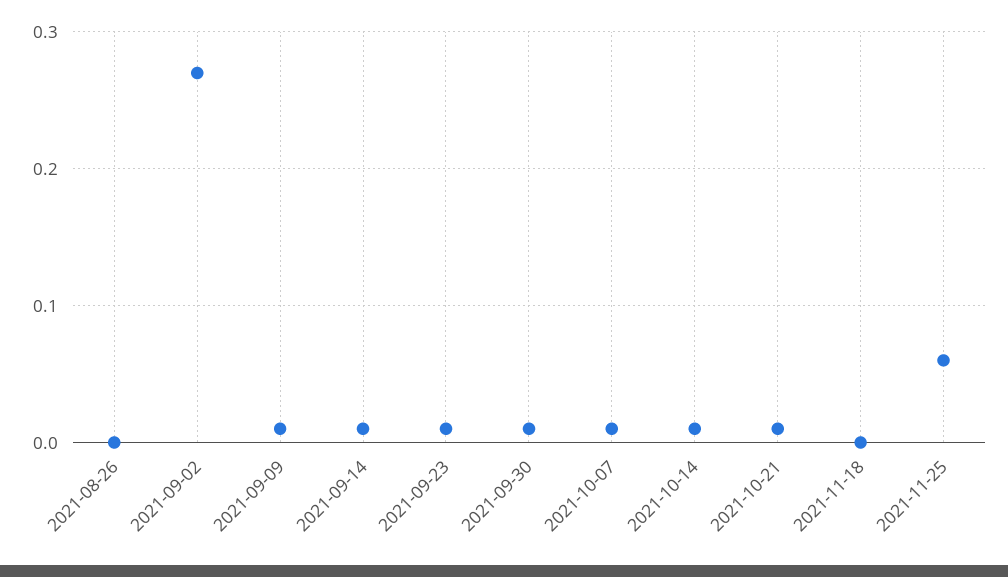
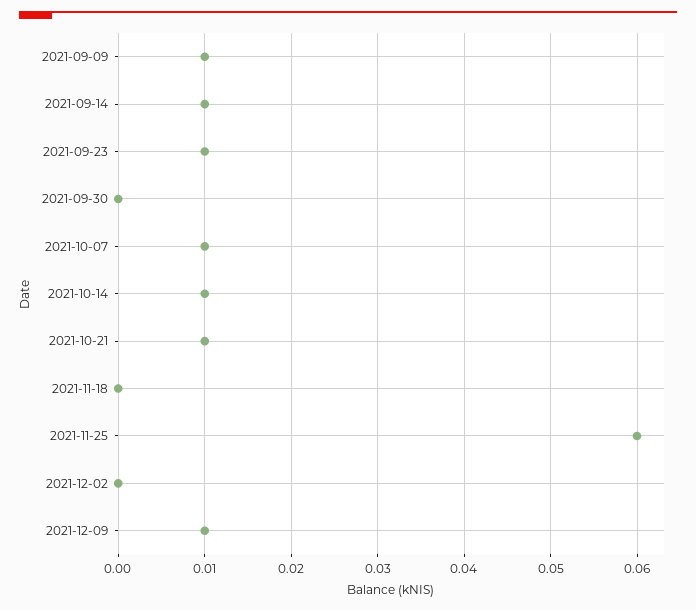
2021-08-26: 0 -> none
2021-09-02: 0.27 -> none
2021-09-30: 0.01 -> 0
2021-12-02: none -> 0
2021-12-09: none -> 0.01

